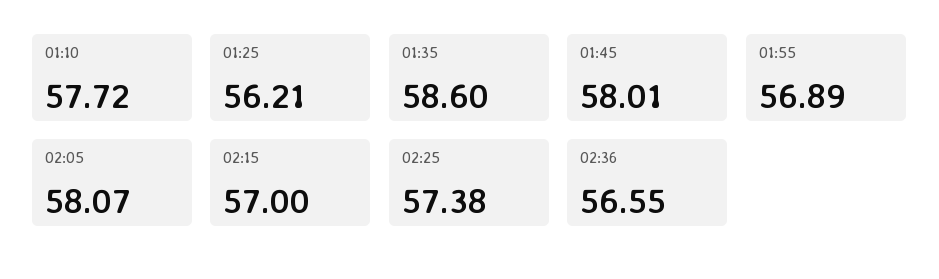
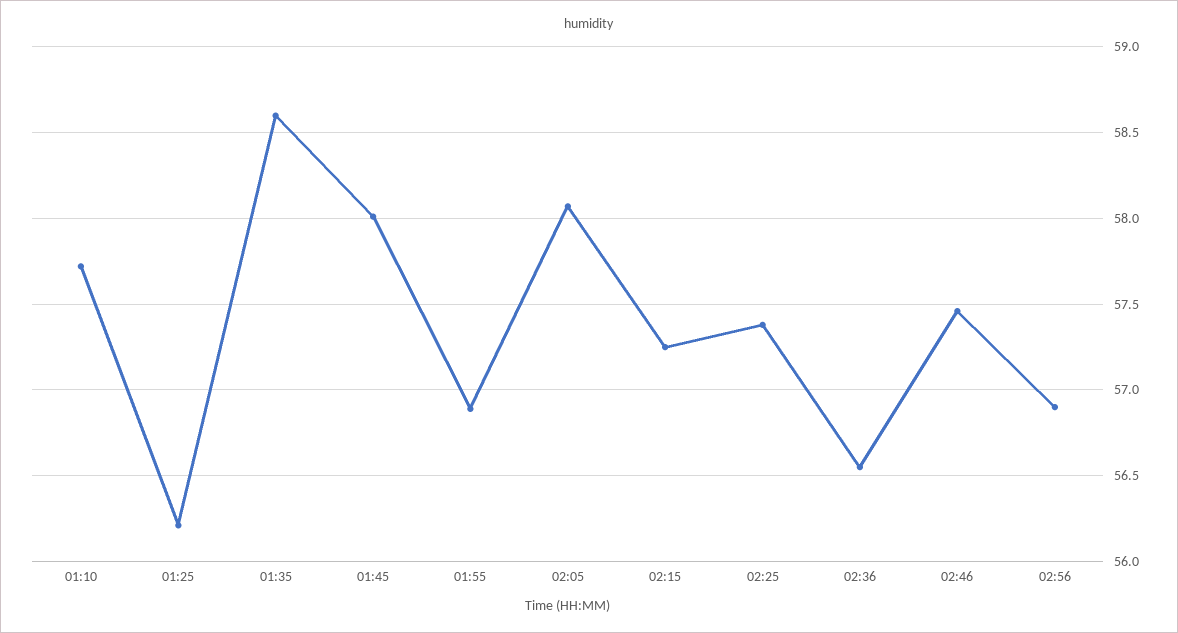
02:15: 57 -> 57.25
02:46: none -> 57.45
02:56: none -> 56.9

